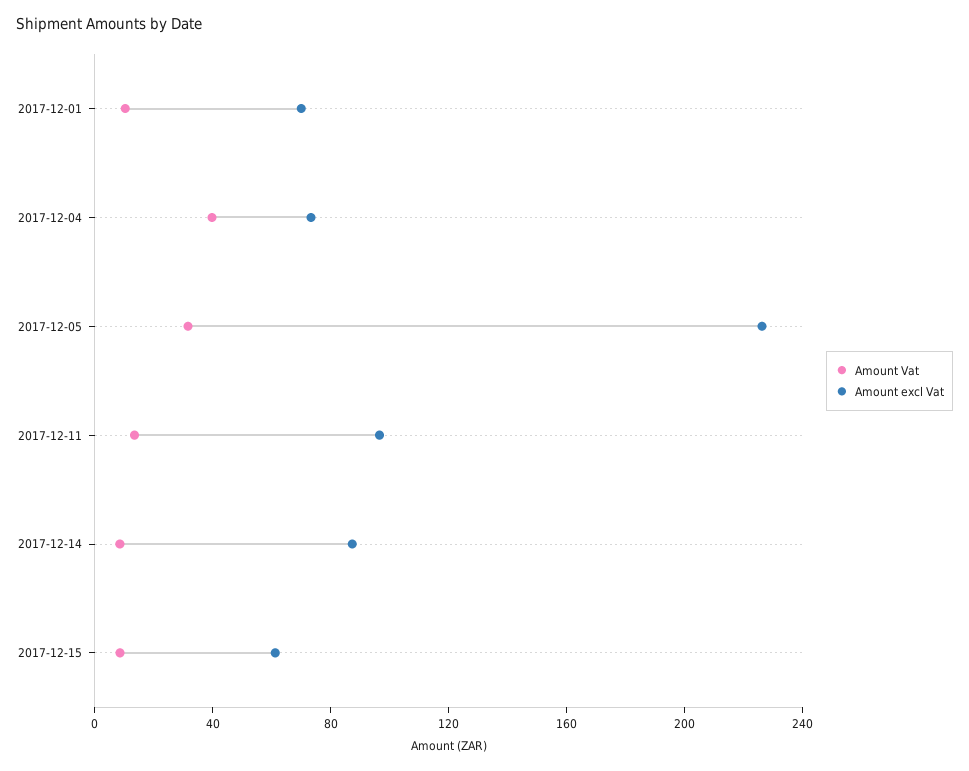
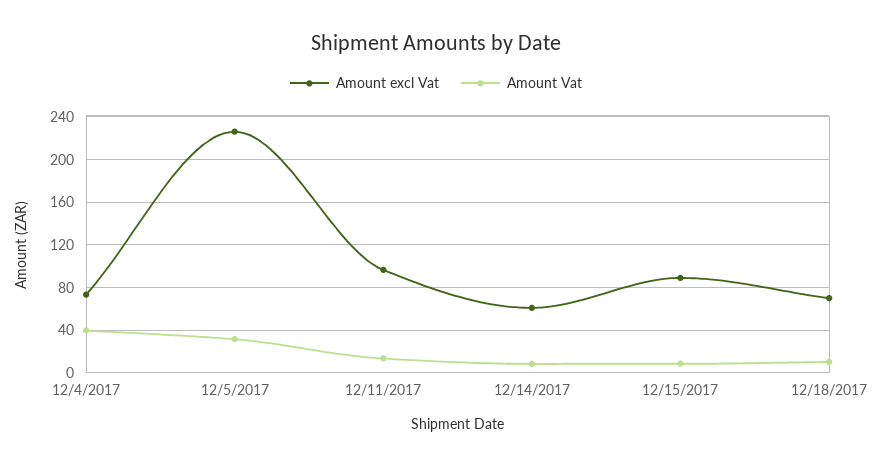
Amount Vat, 2017-12-01: 10 -> none
Amount excl Vat, 2017-12-01: 70 -> none
Amount excl Vat, 2017-12-14: 90 -> 60
Amount excl Vat, 2017-12-15: 60 -> 90
Amount excl Vat, 12/18/2017: none -> 70
Amount Vat, 12/18/2017: none -> 10

